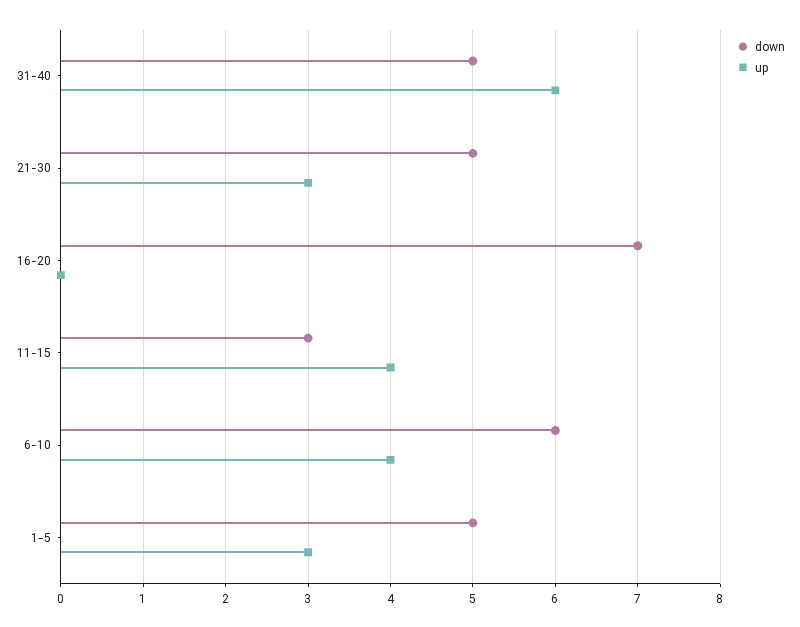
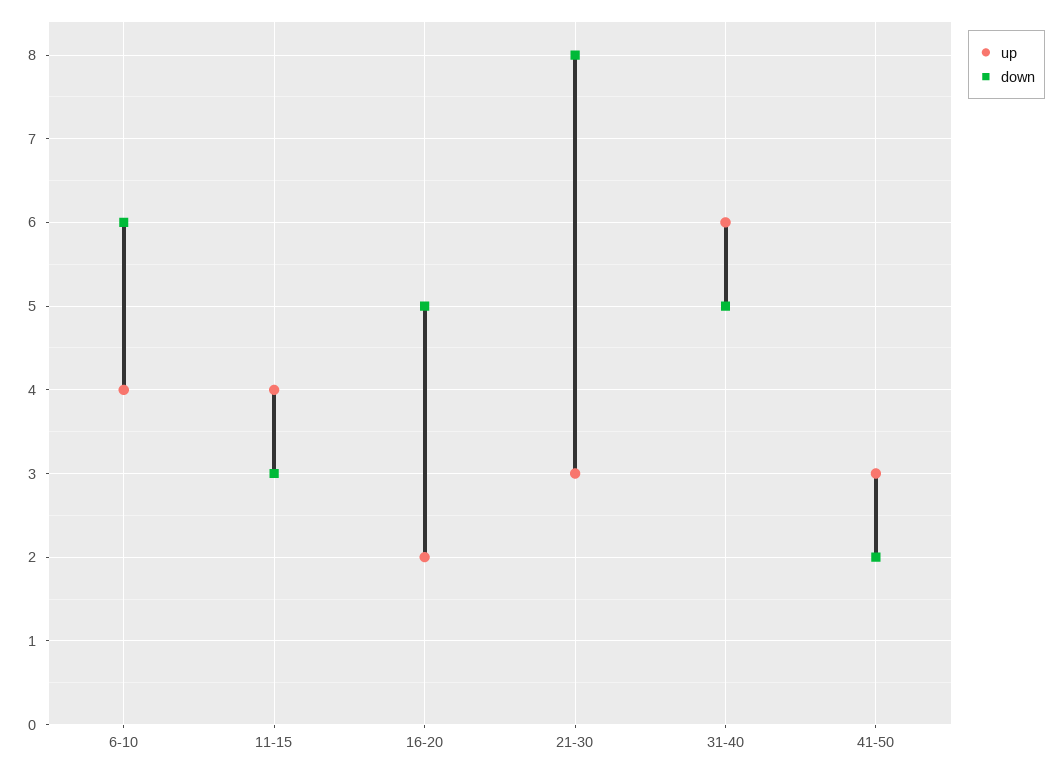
down, 21-30: 5 -> 8
down, 16-20: 7 -> 5
up, 16-20: 0 -> 2
down, 1-5: 5 -> none
up, 1-5: 3 -> none
up, 41-50: none -> 3
down, 41-50: none -> 2

